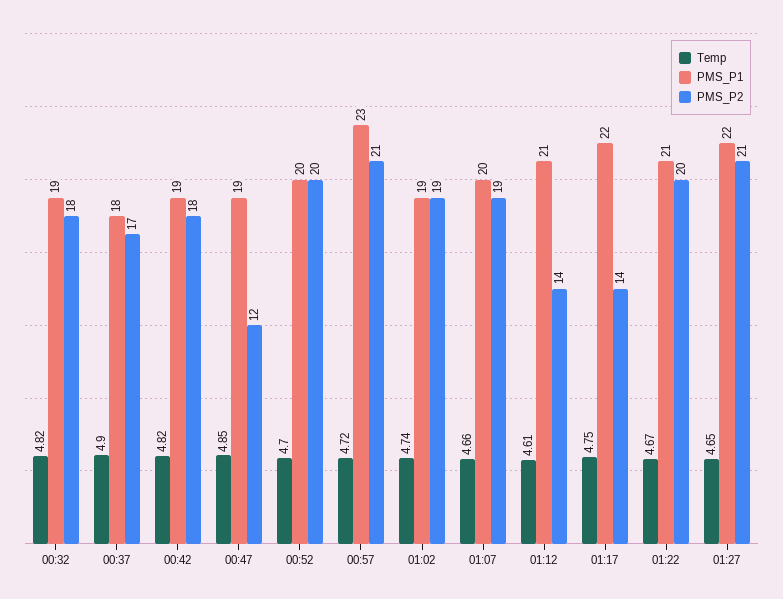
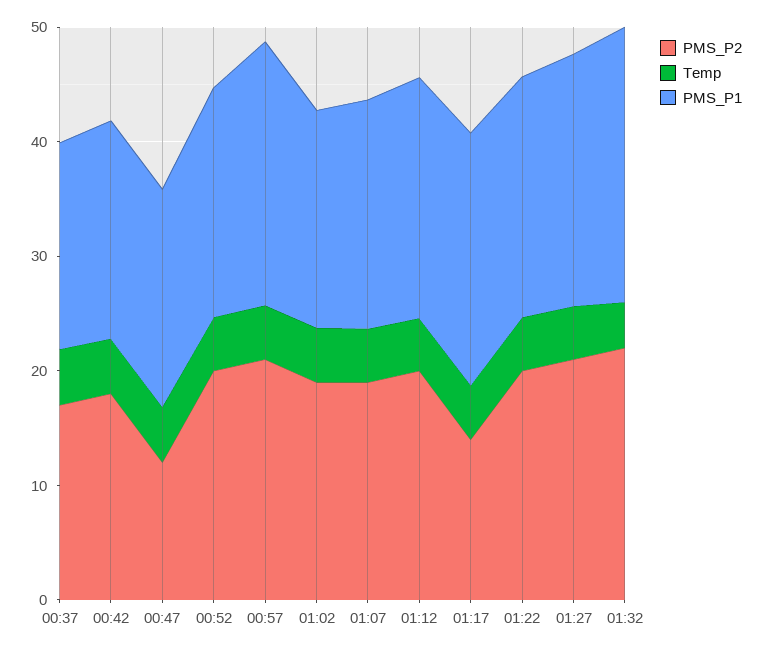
Temp, 00:32: 4.82 -> none
PMS_P1, 00:32: 19 -> none
PMS_P2, 00:32: 18 -> none
PMS_P2, 01:12: 14 -> 20
PMS_P2, 01:32: none -> 22
Temp, 01:32: none -> 4
PMS_P1, 01:32: none -> 24

